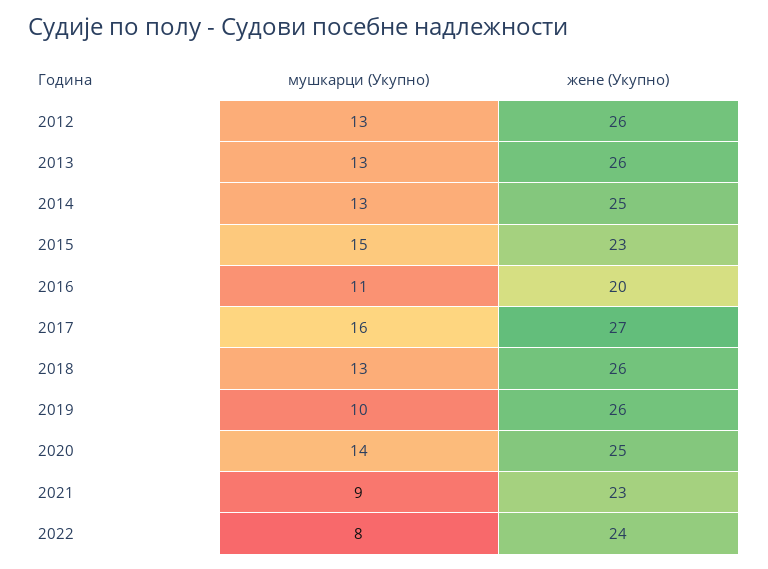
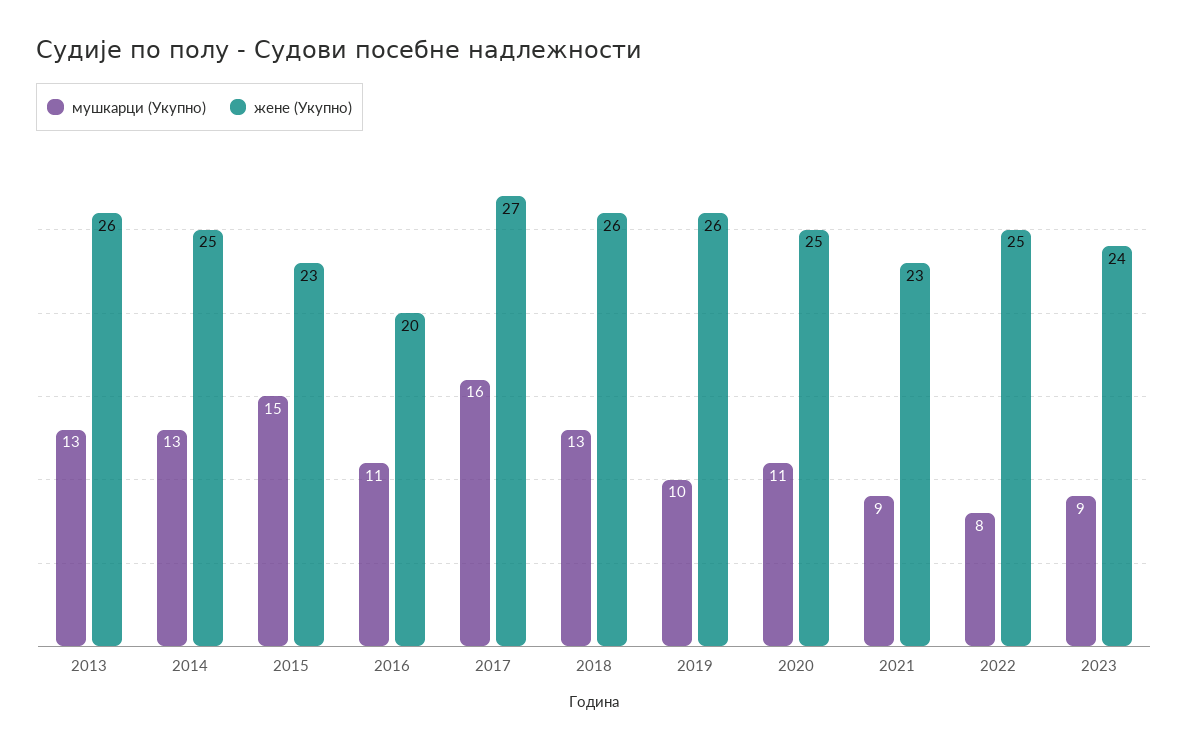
мушкарци (Укупно), 2012: 13 -> none
жене (Укупно), 2012: 26 -> none
мушкарци (Укупно), 2020: 14 -> 11
жене (Укупно), 2022: 24 -> 25
мушкарци (Укупно), 2023: none -> 9
жене (Укупно), 2023: none -> 24

